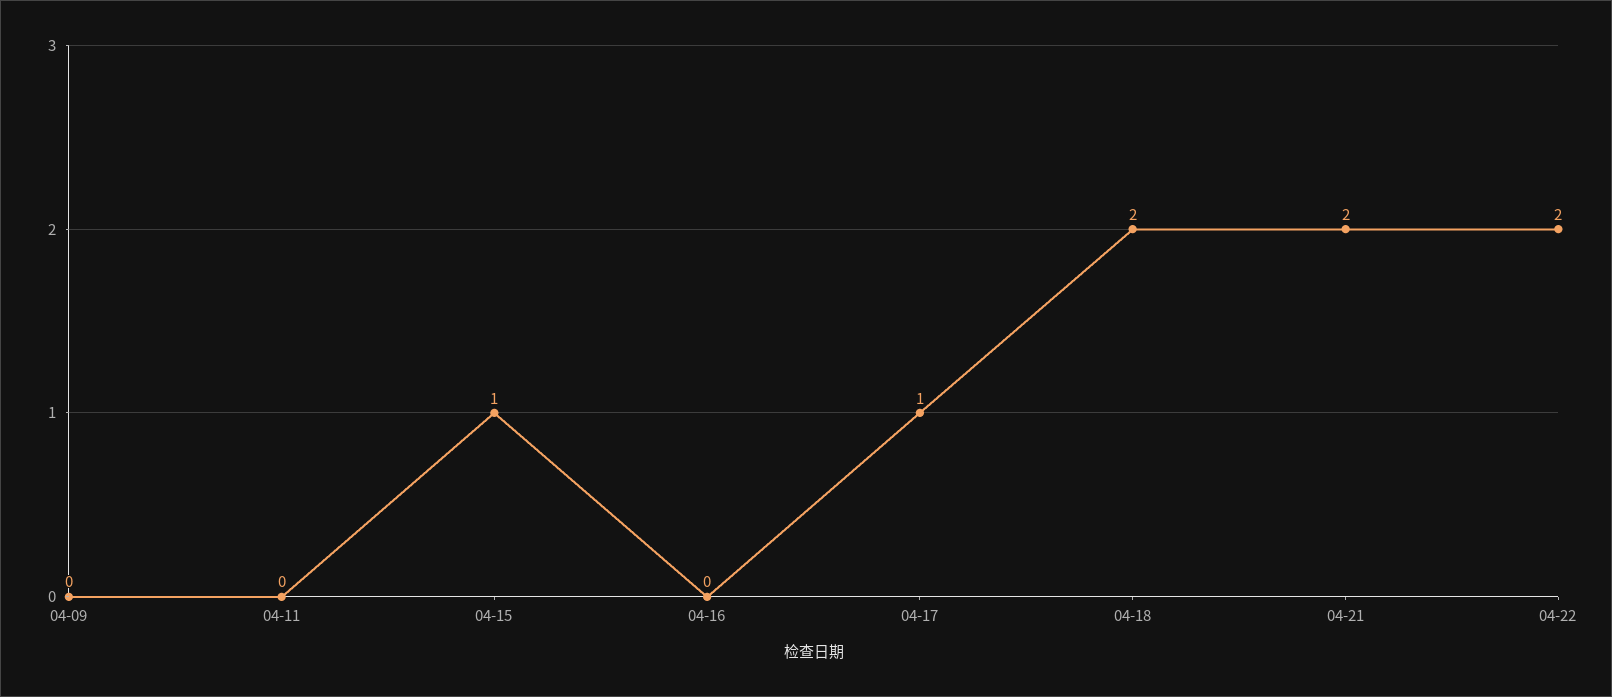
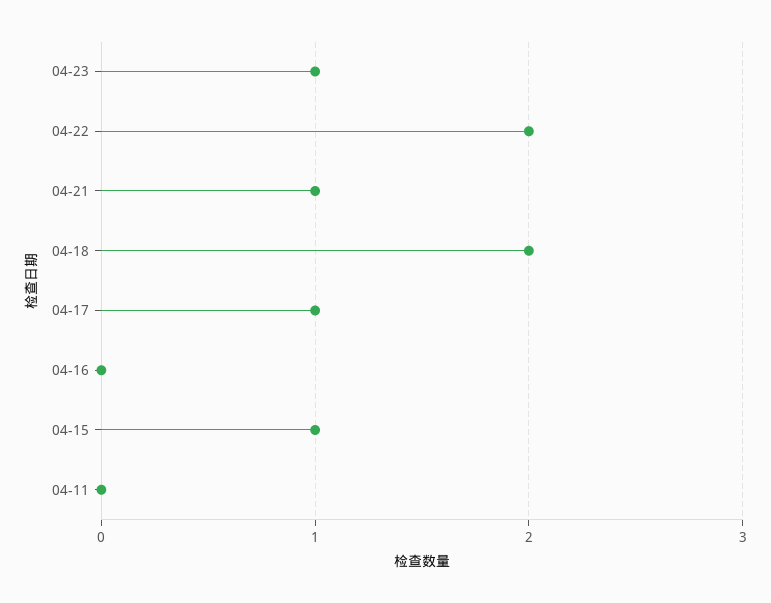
04-09: 0 -> none
04-21: 2 -> 1
04-23: none -> 1

